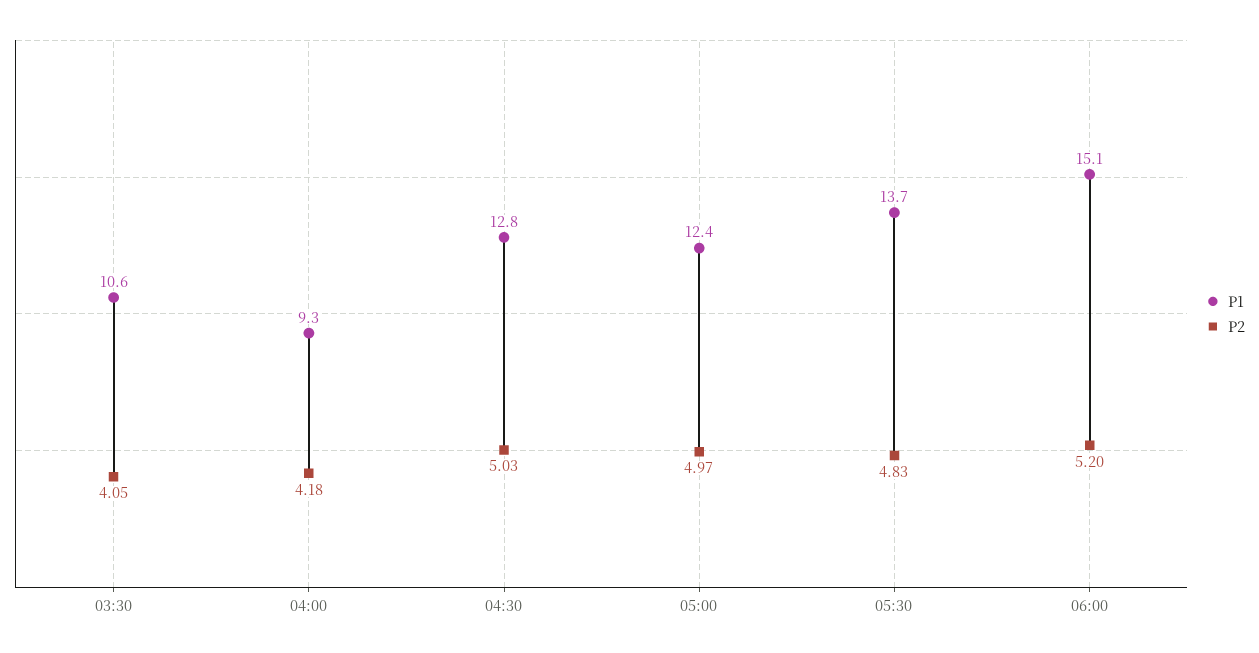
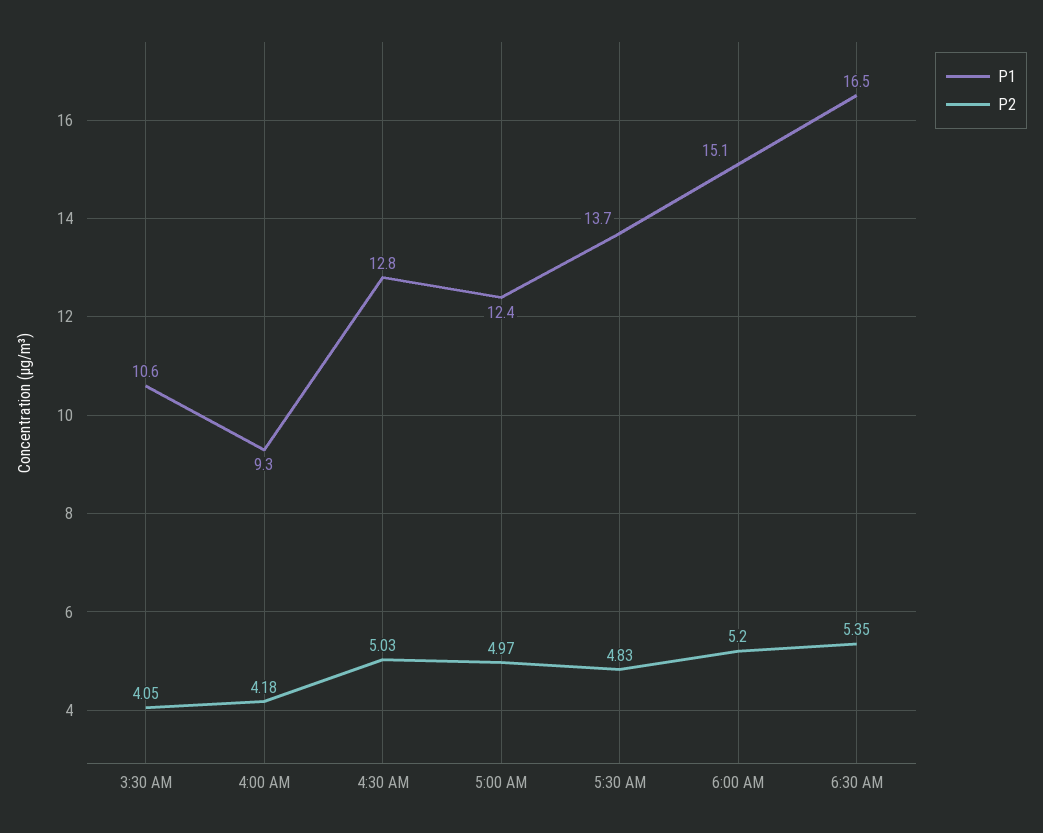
P1, 6:30 AM: none -> 16.5
P2, 6:30 AM: none -> 5.35

